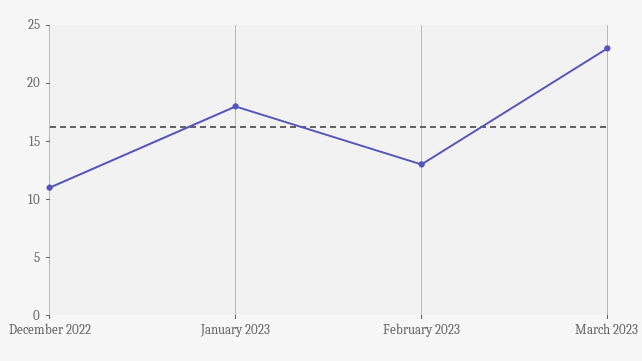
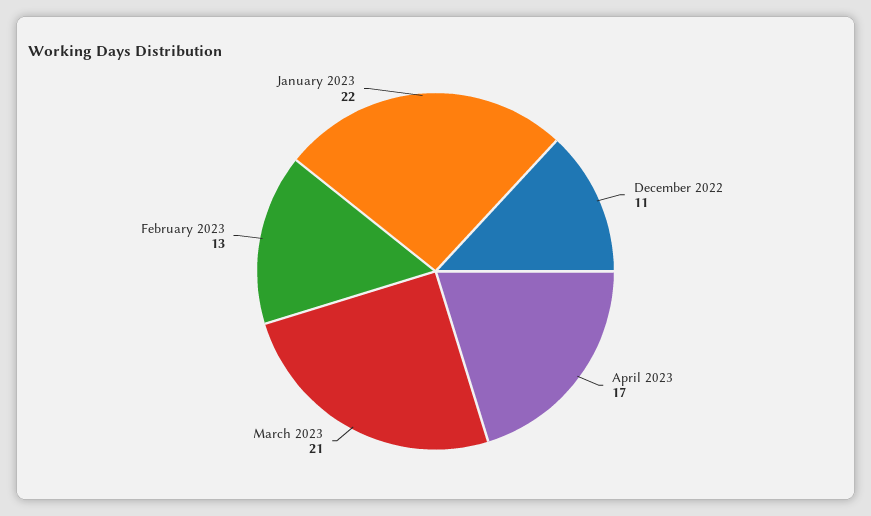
January 2023: 18 -> 22
March 2023: 23 -> 21
April 2023: none -> 17

